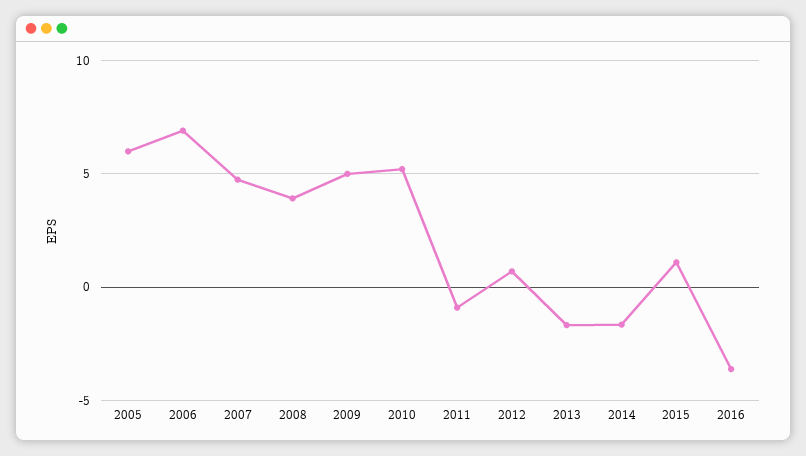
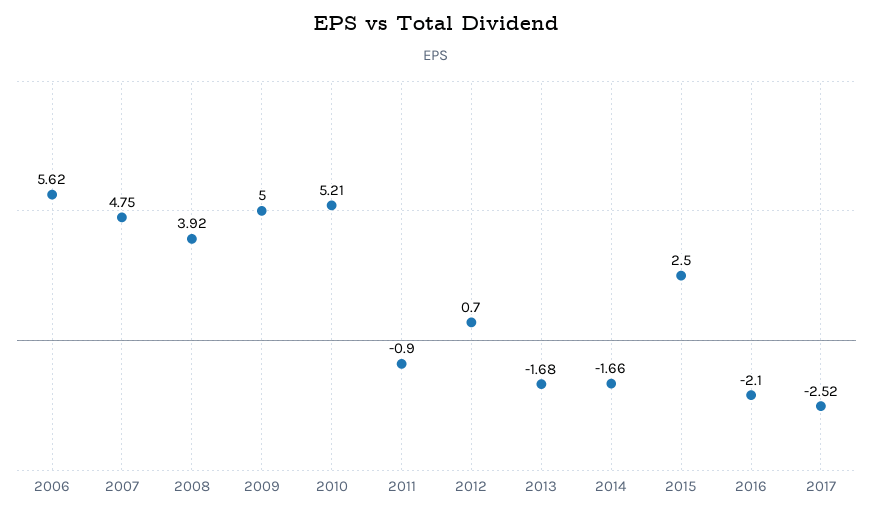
2005: 6 -> none
2006: 7 -> 5.62
2015: 1 -> 2.5
2016: -3.5 -> -2.1
2017: none -> -2.52

